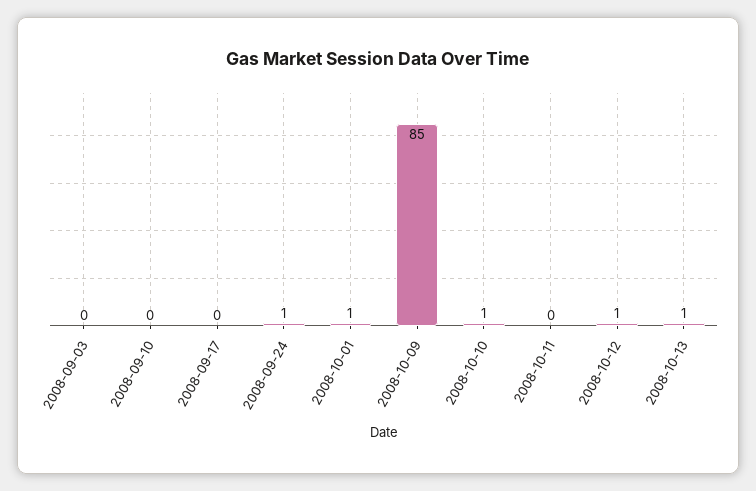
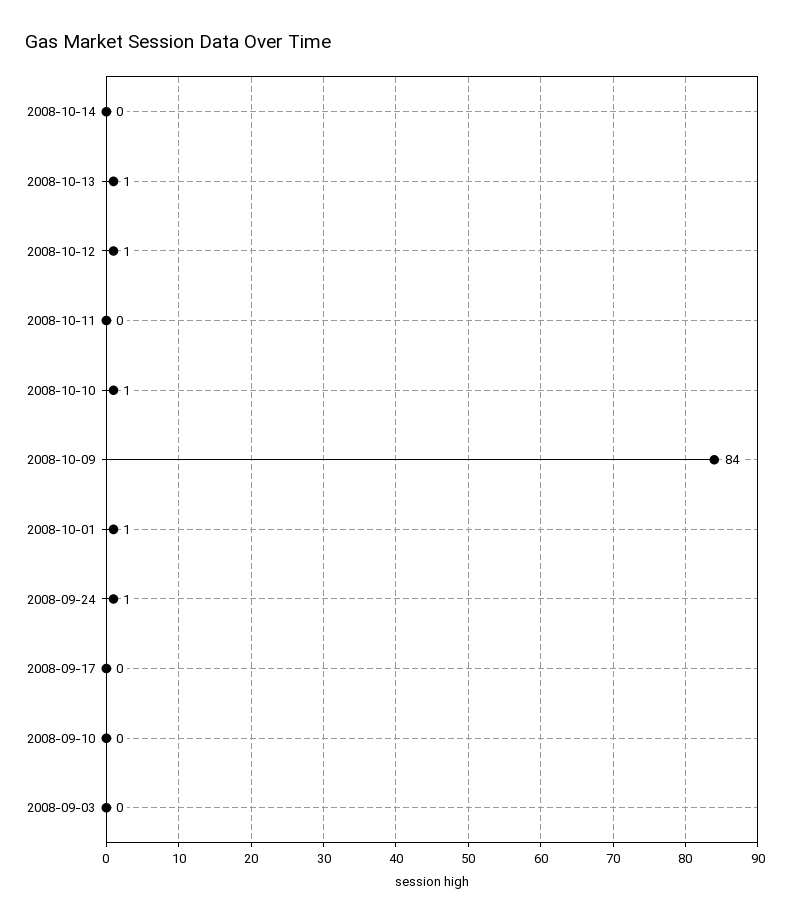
2008-10-09: 85 -> 84
2008-10-14: none -> 0

